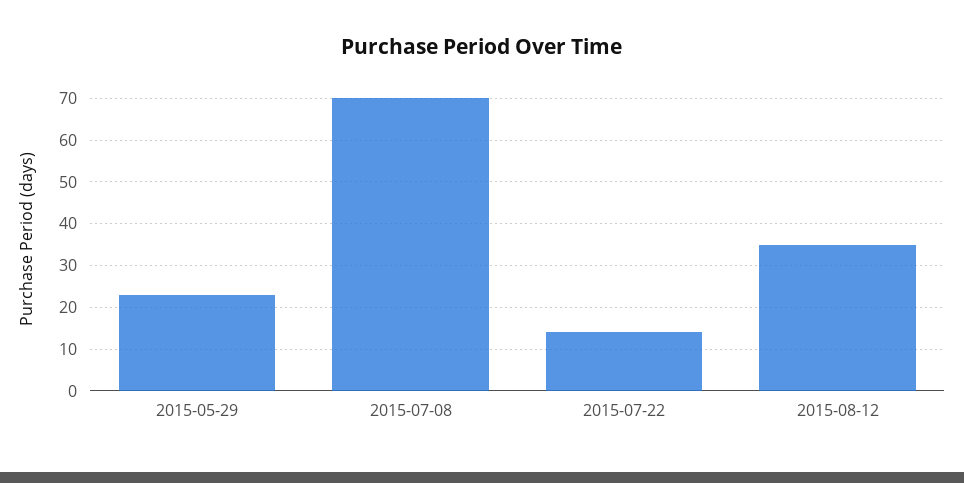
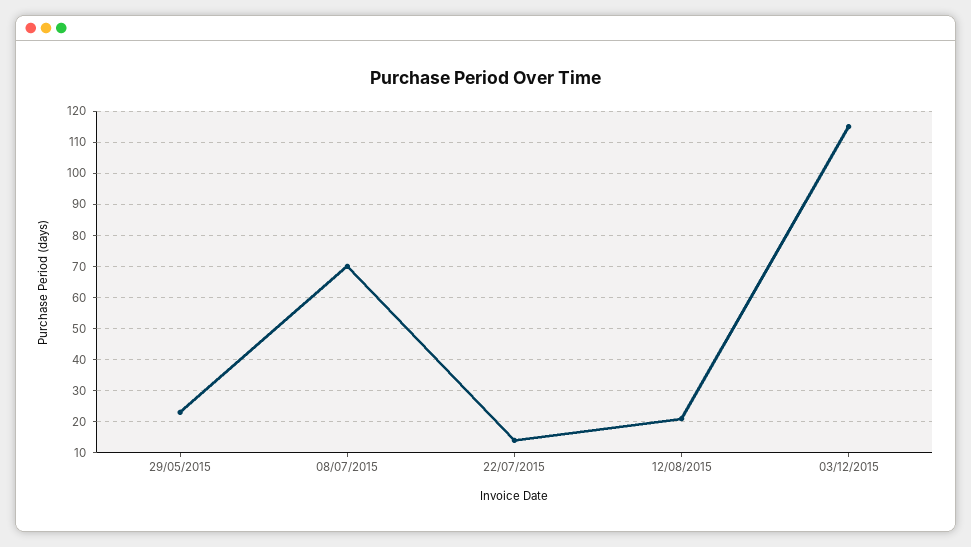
2015-08-12: 35 -> 20
03/12/2015: none -> 115

